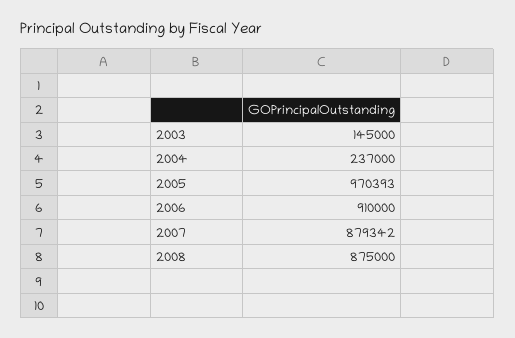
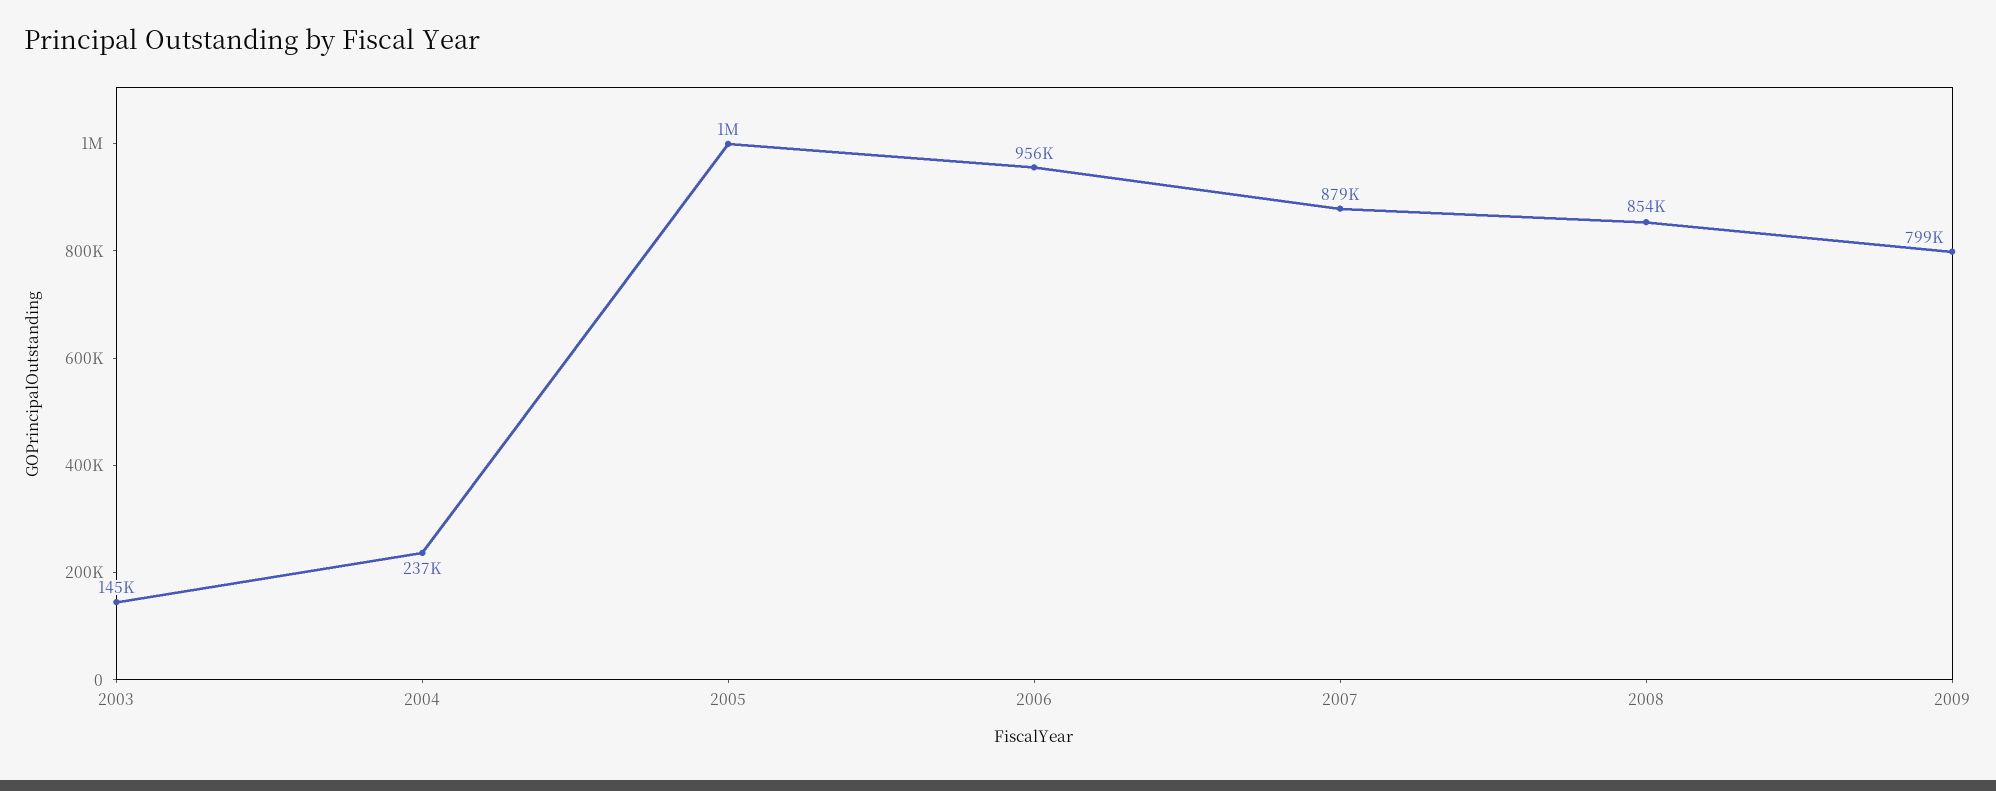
2005: 970393 -> 1000000
2006: 910000 -> 956000
2008: 875000 -> 854000
2009: none -> 799000

